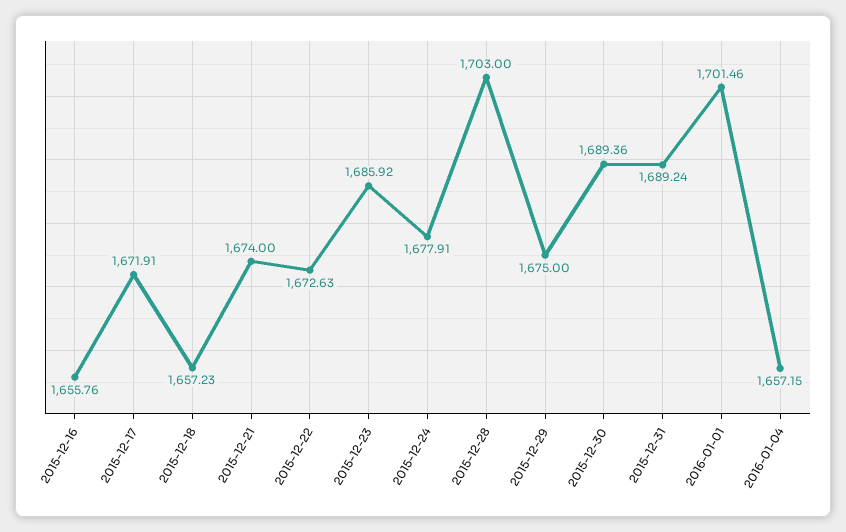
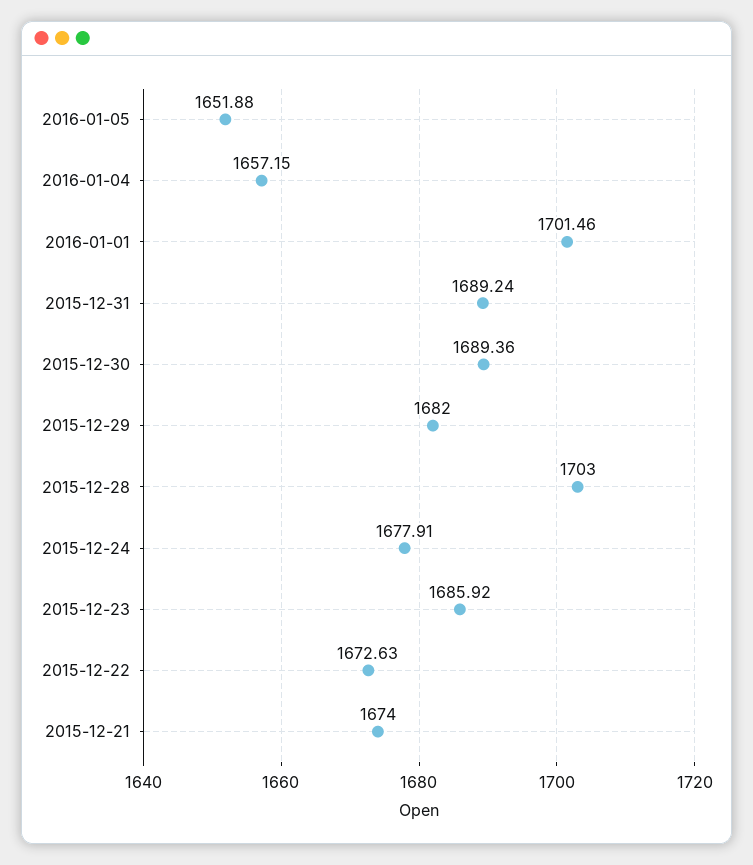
2015-12-16: 1655.76 -> none
2015-12-17: 1671.91 -> none
2015-12-18: 1657.23 -> none
2015-12-29: 1675 -> 1682
2016-01-05: none -> 1651.88

